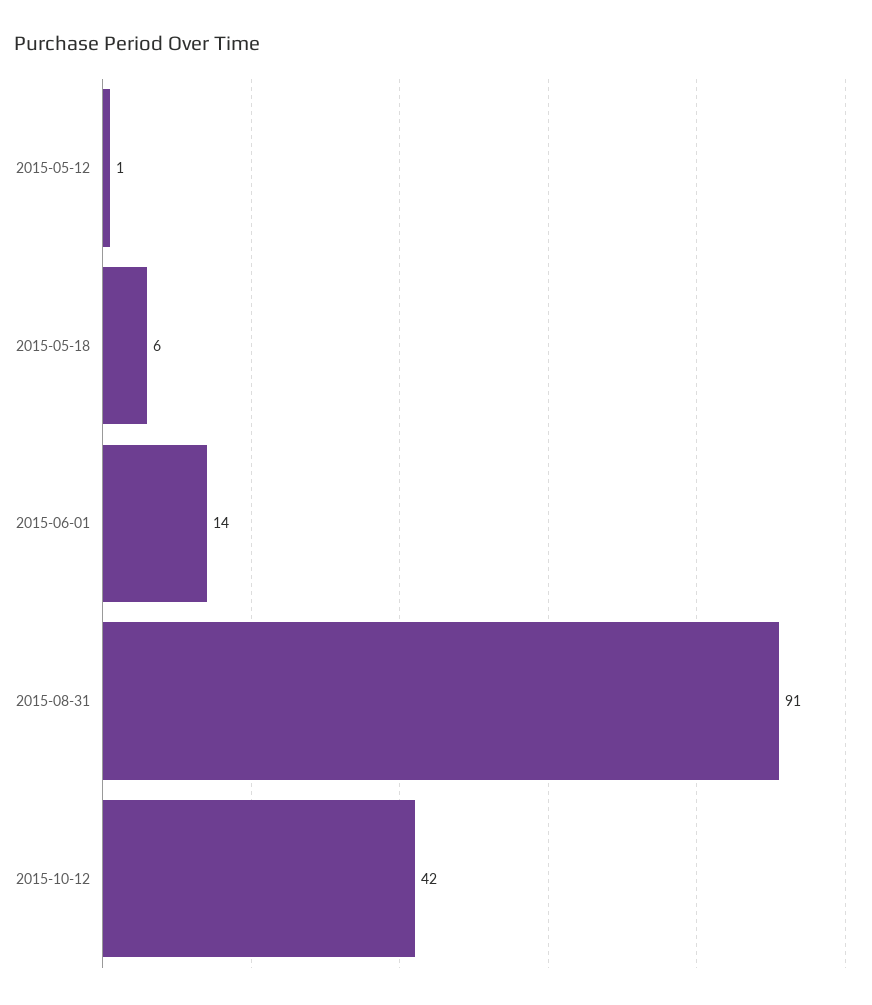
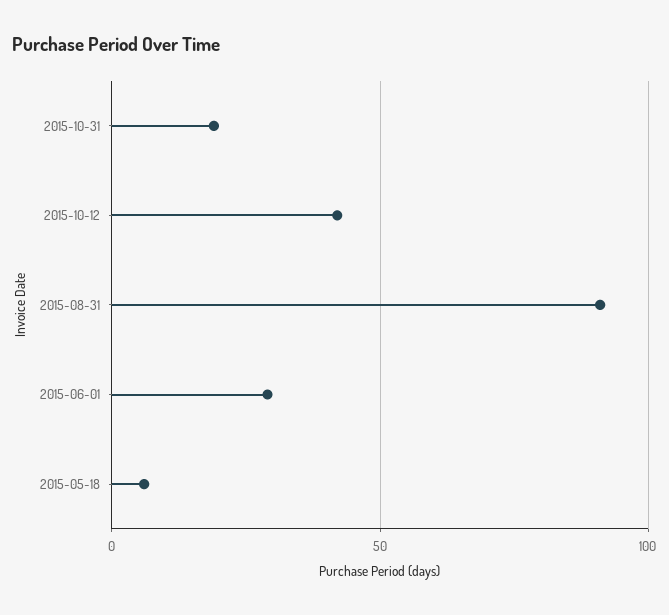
2015-05-12: 1 -> none
2015-06-01: 14 -> 30
2015-10-31: none -> 20

